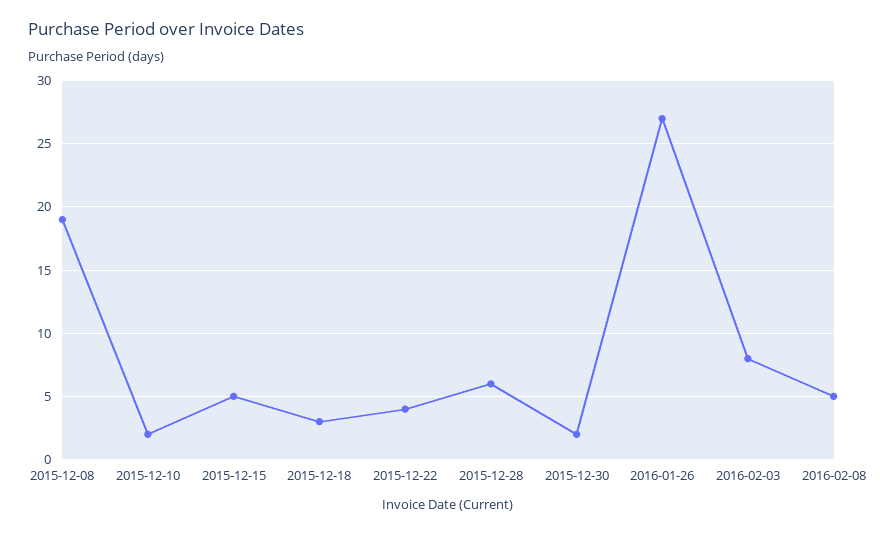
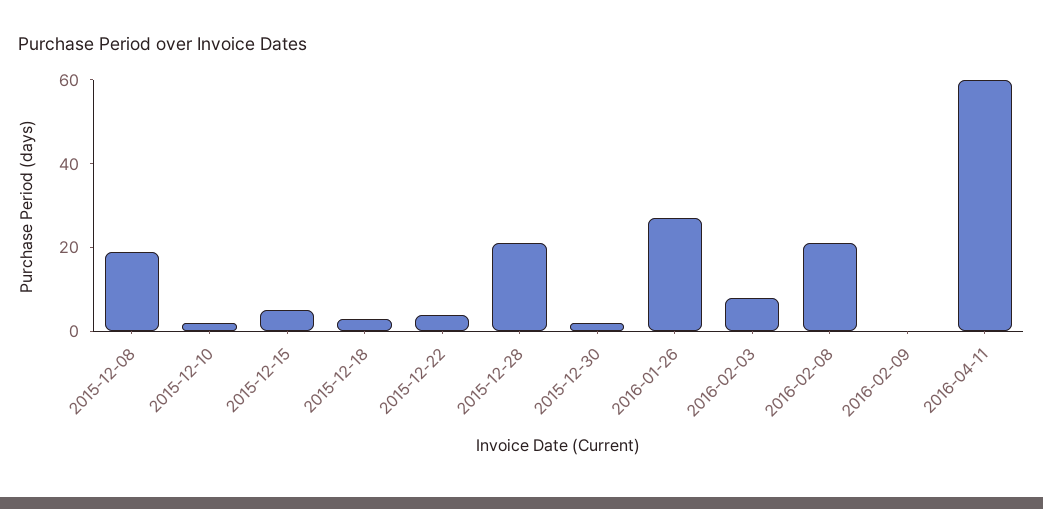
2015-12-28: 6 -> 20
2016-02-08: 5 -> 20
2016-02-09: none -> 0
2016-04-11: none -> 60

